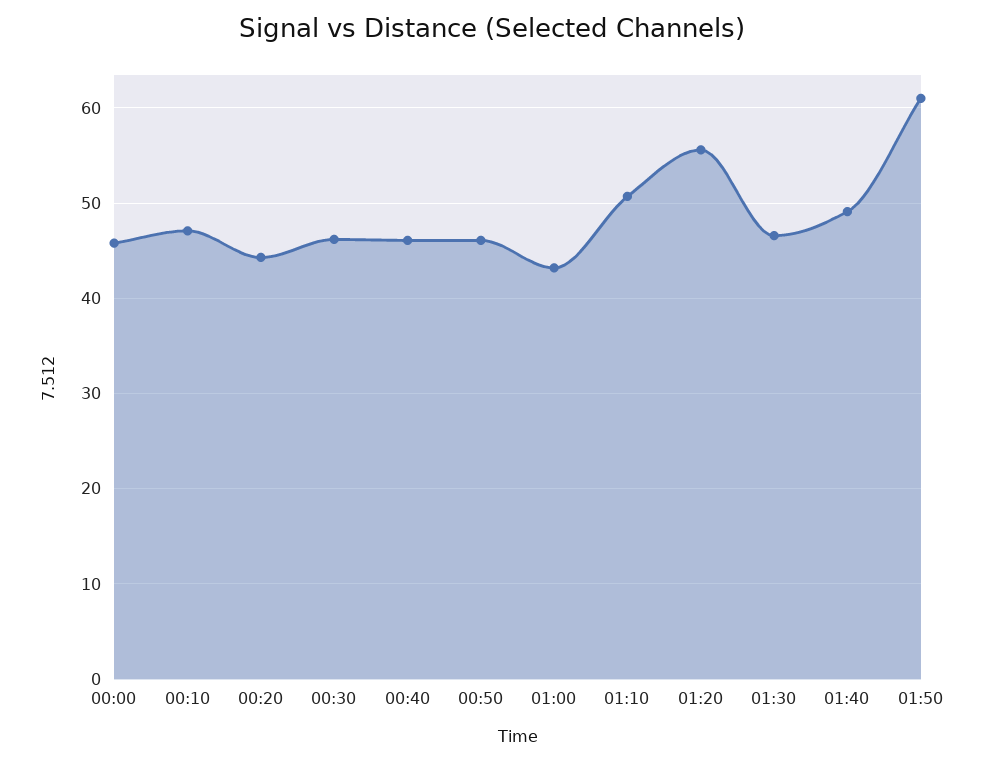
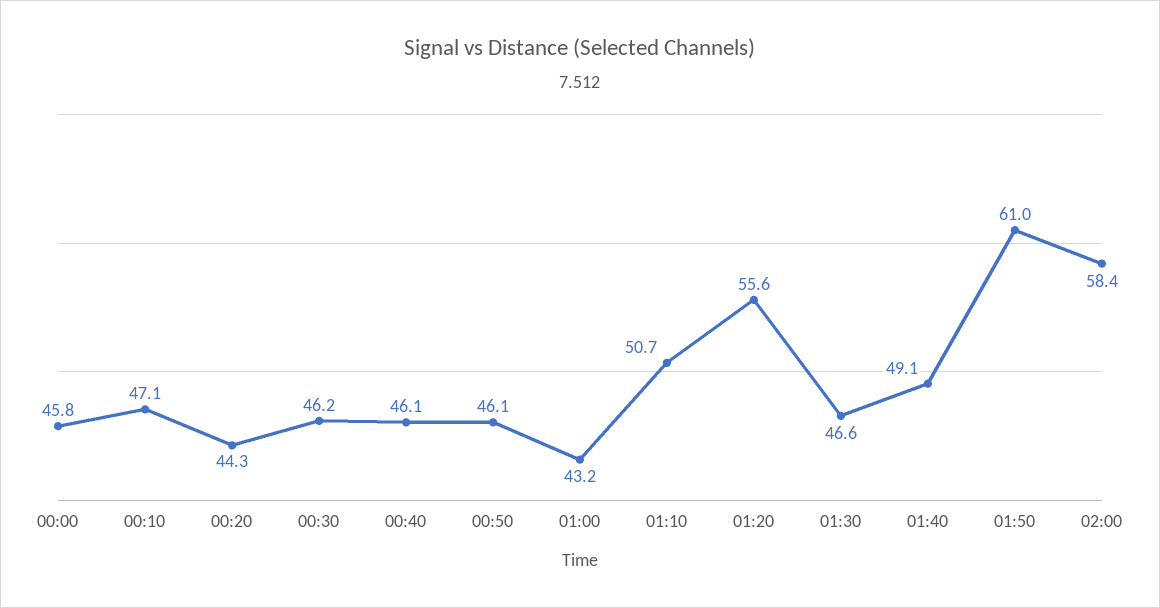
02:00: none -> 58.4

